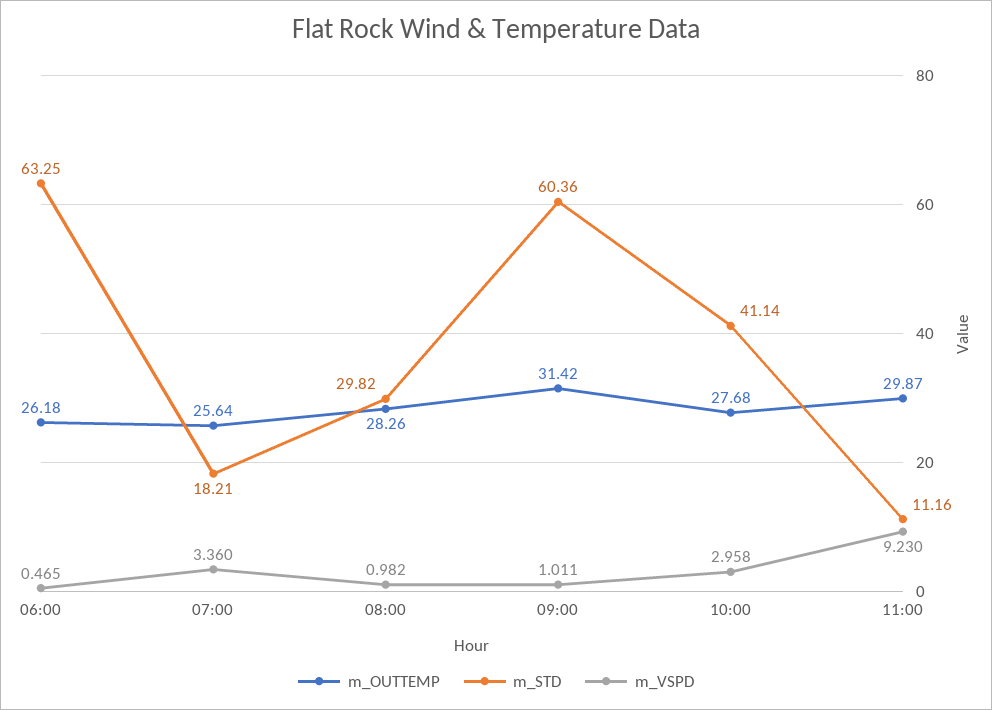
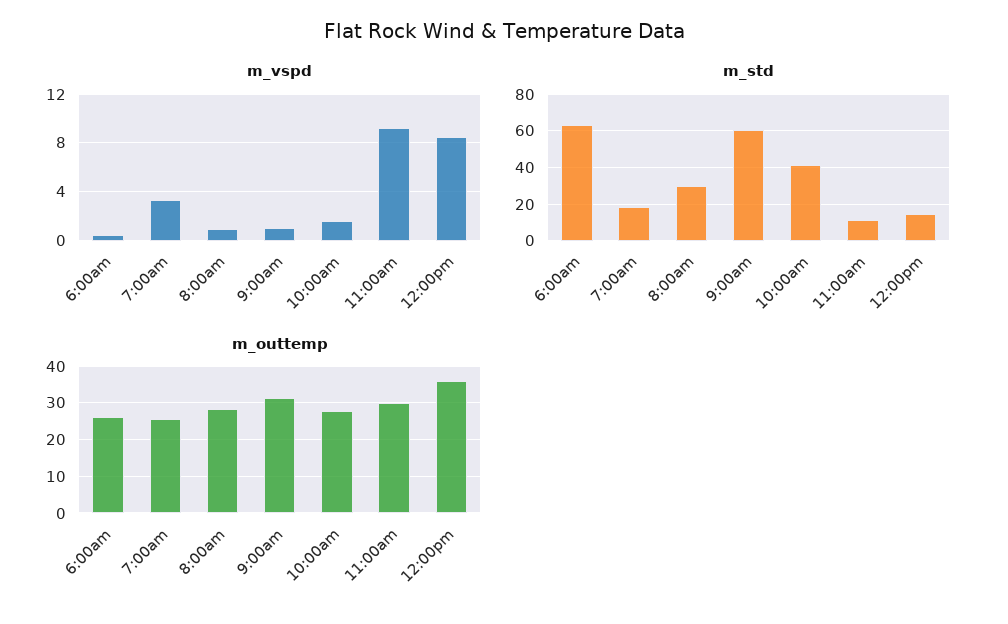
m_VSPD, 10:00: 2.958 -> 1.5
m_VSPD, 12:00pm: none -> 8.5
m_STD, 12:00pm: none -> 15
m_OUTTEMP, 12:00pm: none -> 36

